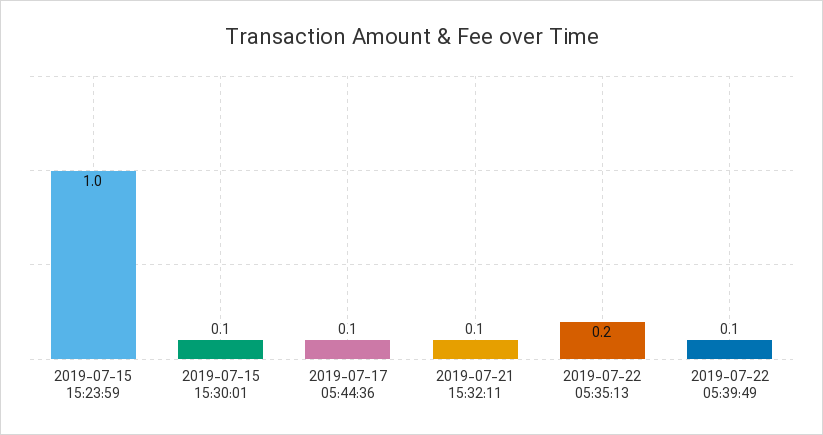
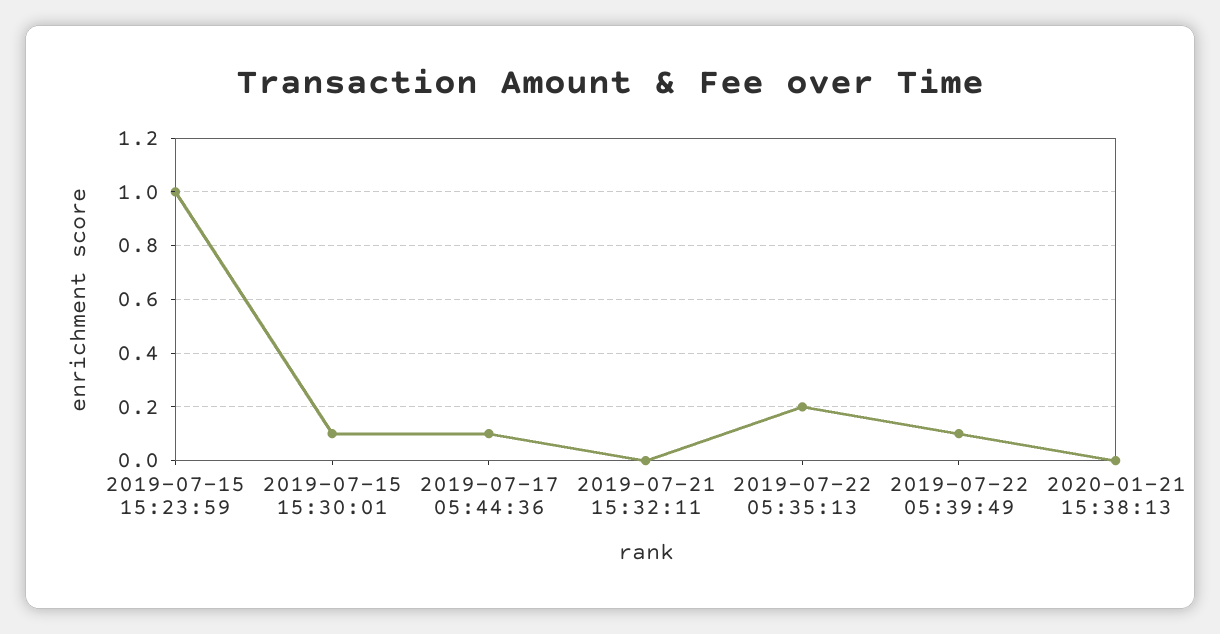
2019-07-21 15:32:11: 0.1 -> 0
2020-01-21 15:38:13: none -> 0

